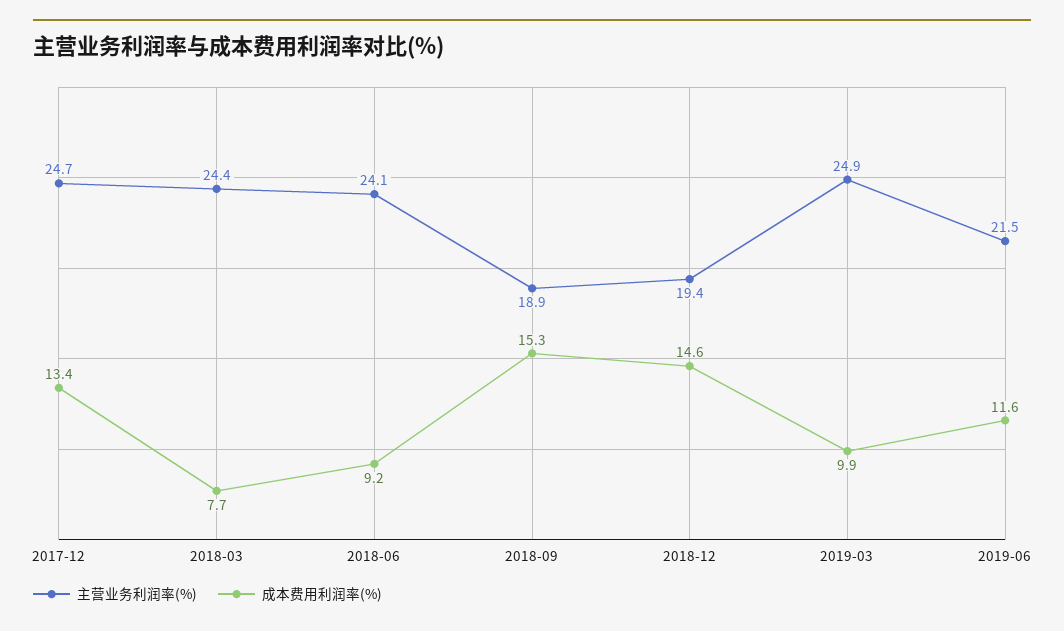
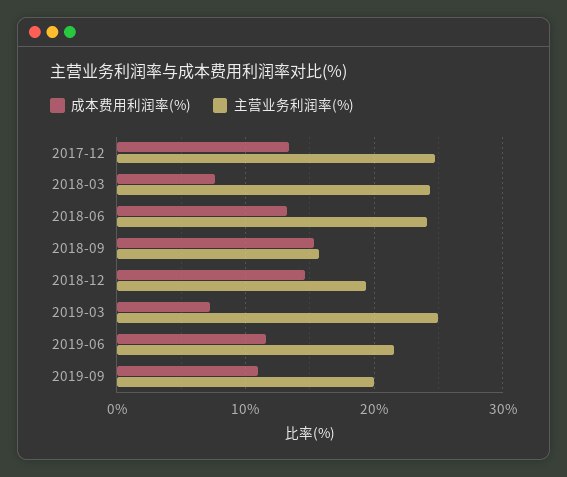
成本费用利润率(%), 2018-06: 9.2 -> 13
主营业务利润率(%), 2018-09: 18.9 -> 16
成本费用利润率(%), 2019-03: 9.9 -> 7
成本费用利润率(%), 2019-09: none -> 11
主营业务利润率(%), 2019-09: none -> 20

